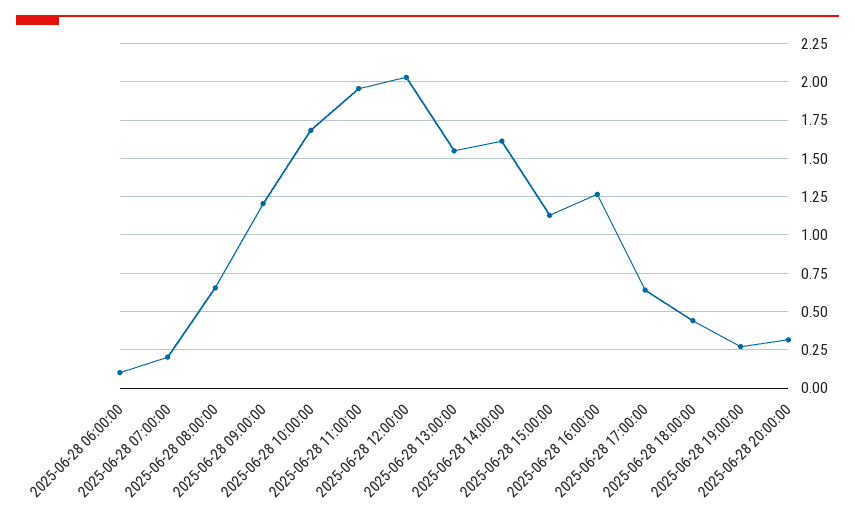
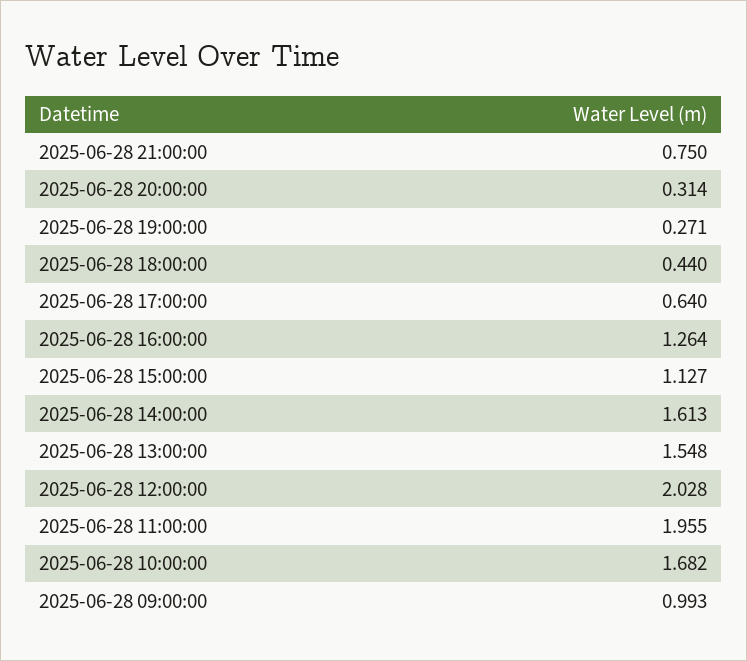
2025-06-28 06:00:00: 0.1 -> none
2025-06-28 07:00:00: 0.2 -> none
2025-06-28 08:00:00: 0.65 -> none
2025-06-28 09:00:00: 1.2 -> 0.993
2025-06-28 21:00:00: none -> 0.75

